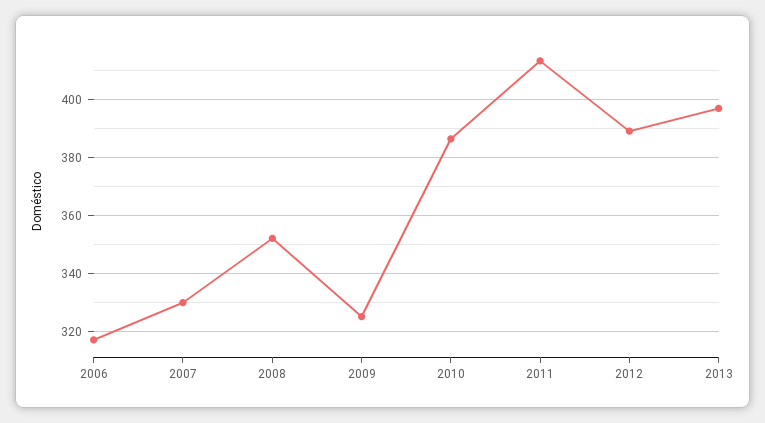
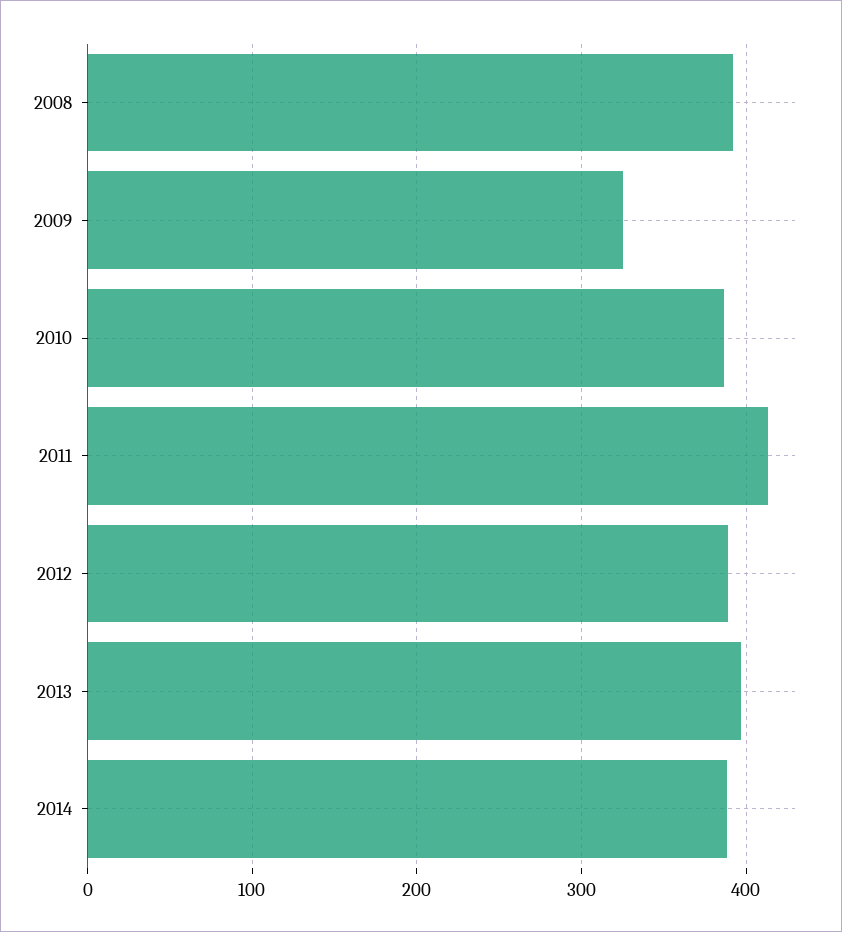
2006: 317.5 -> none
2007: 330 -> none
2008: 352.5 -> 390
2014: none -> 390

